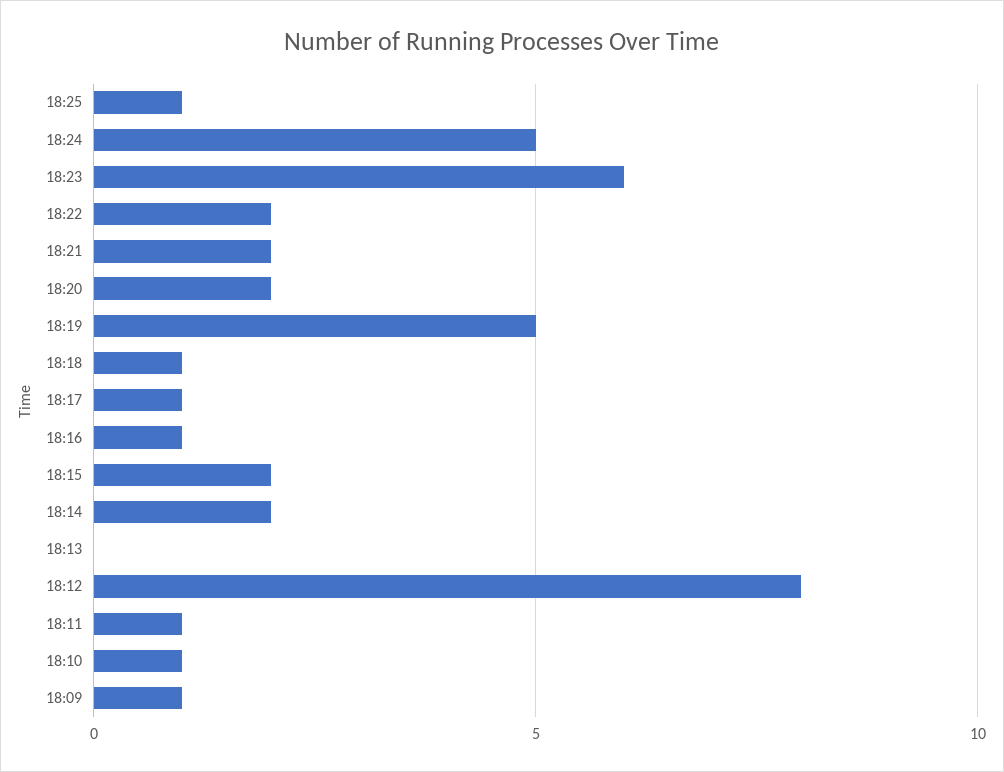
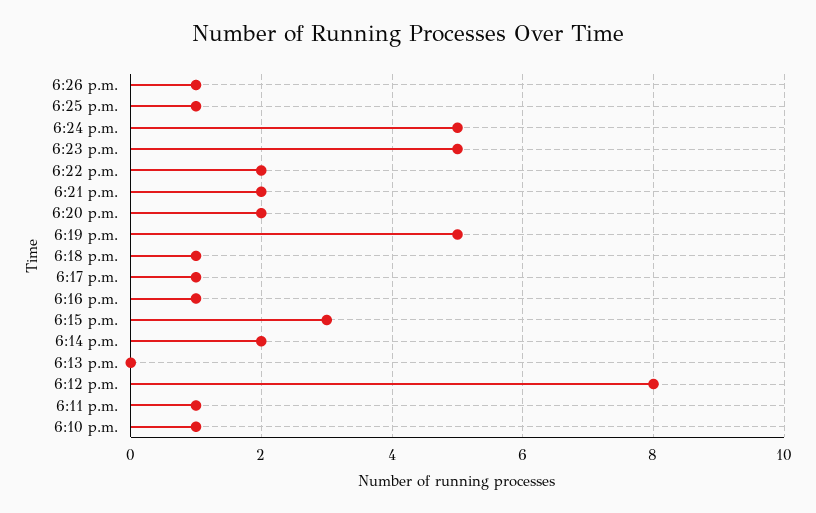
18:23: 6 -> 5
18:15: 2 -> 3
18:09: 1 -> none
6:26 p.m.: none -> 1

